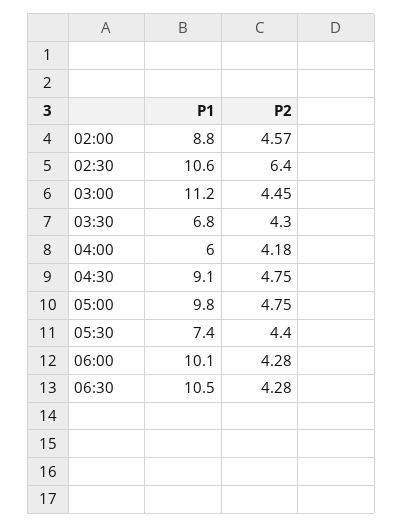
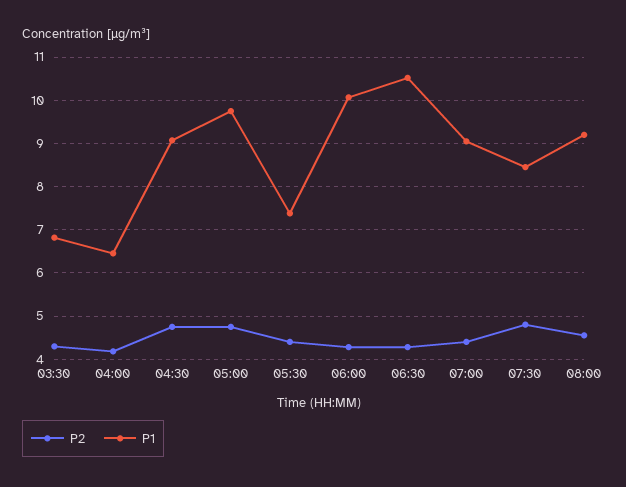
P1, 02:00: 8.8 -> none
P2, 02:00: 4.57 -> none
P1, 02:30: 10.6 -> none
P2, 02:30: 6.4 -> none
P1, 03:00: 11.2 -> none
P2, 03:00: 4.45 -> none
P1, 04:00: 6 -> 6.4
P2, 07:00: none -> 4.4
P1, 07:00: none -> 9
P2, 07:30: none -> 4.8
P1, 07:30: none -> 8.4
P2, 08:00: none -> 4.6
P1, 08:00: none -> 9.2

